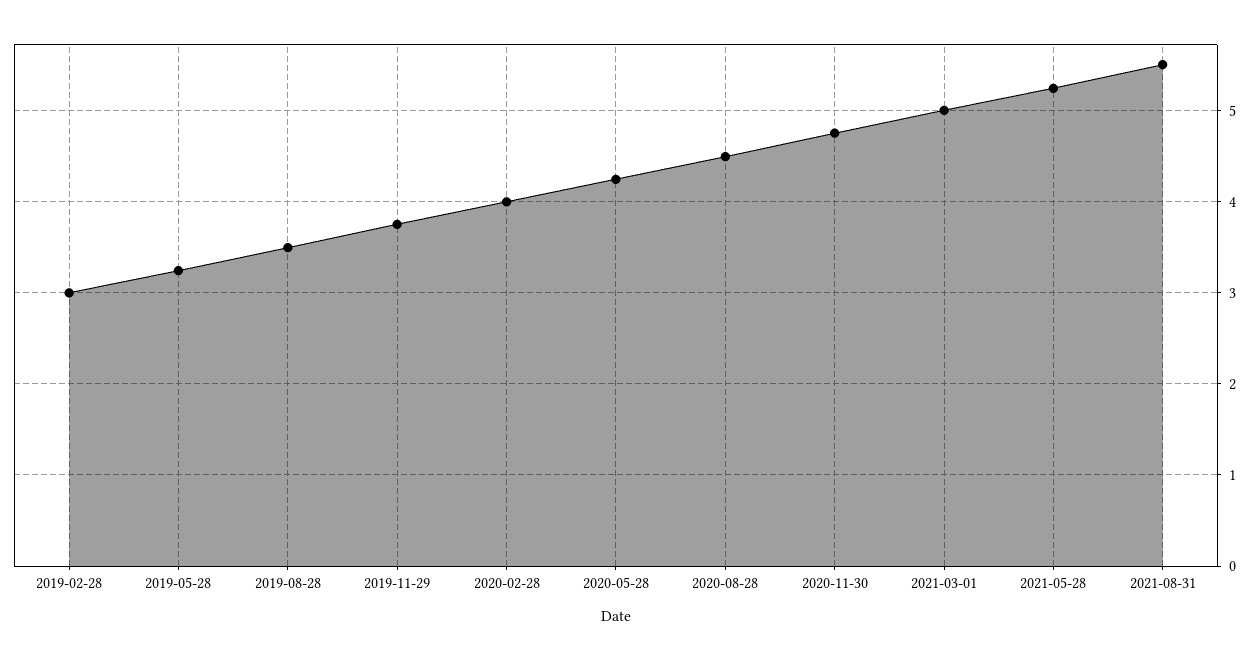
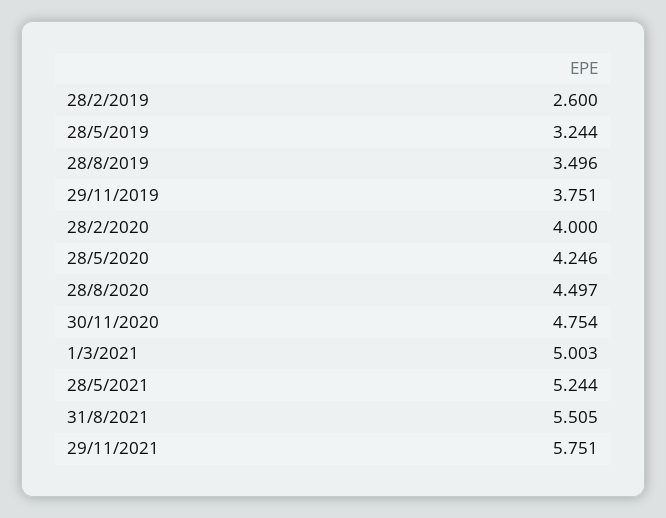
2019-02-28: 3 -> 2.6
29/11/2021: none -> 5.751

